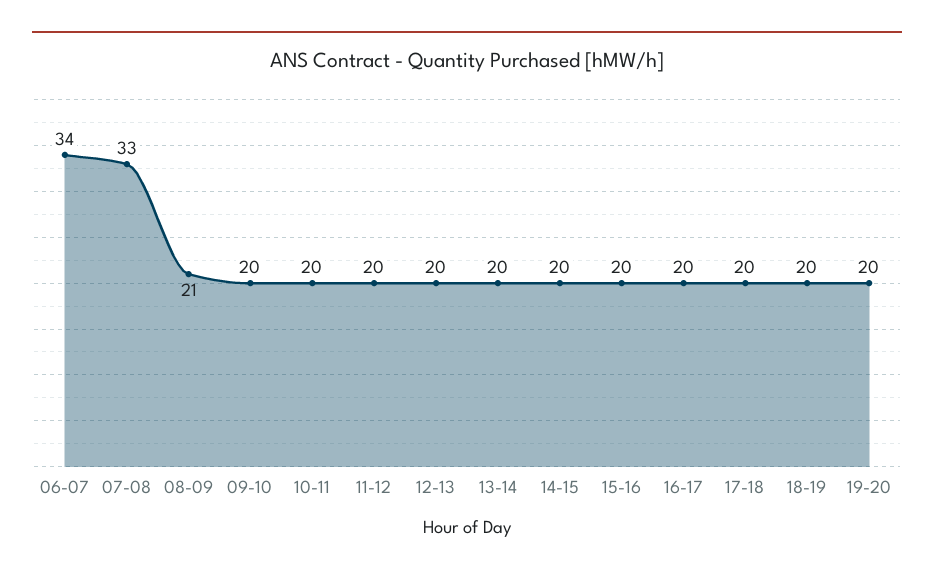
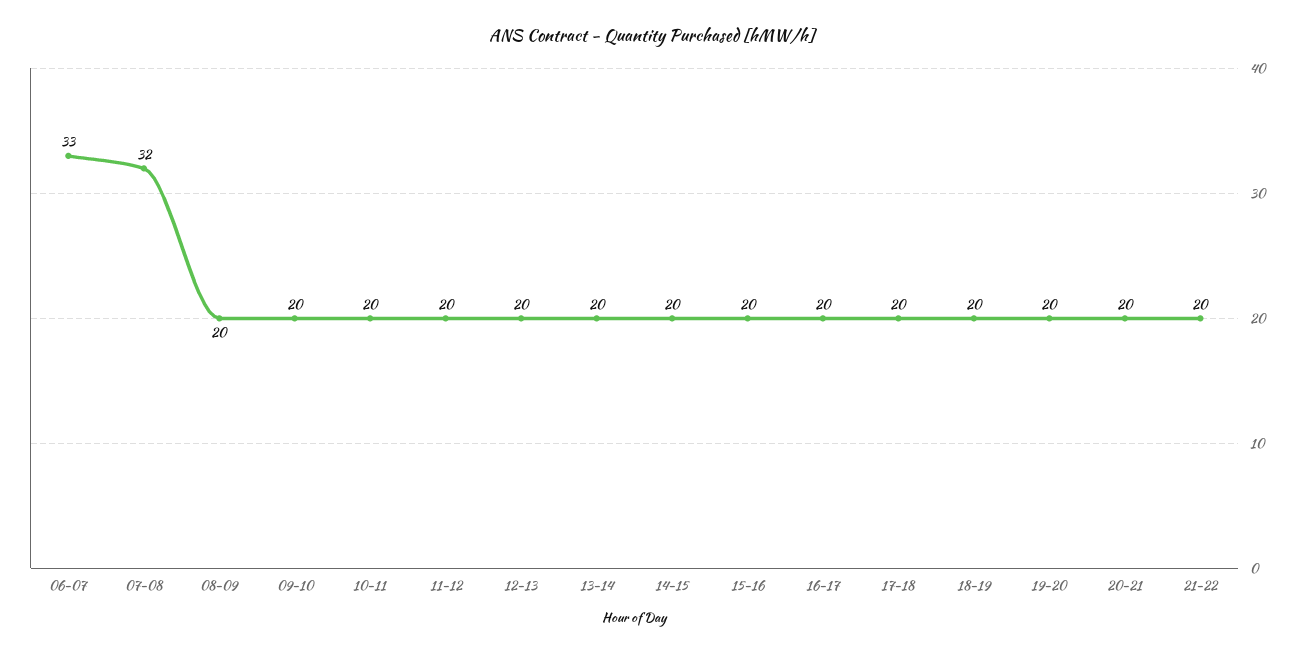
06-07: 34 -> 33
07-08: 33 -> 32
08-09: 21 -> 20
20-21: none -> 20
21-22: none -> 20

